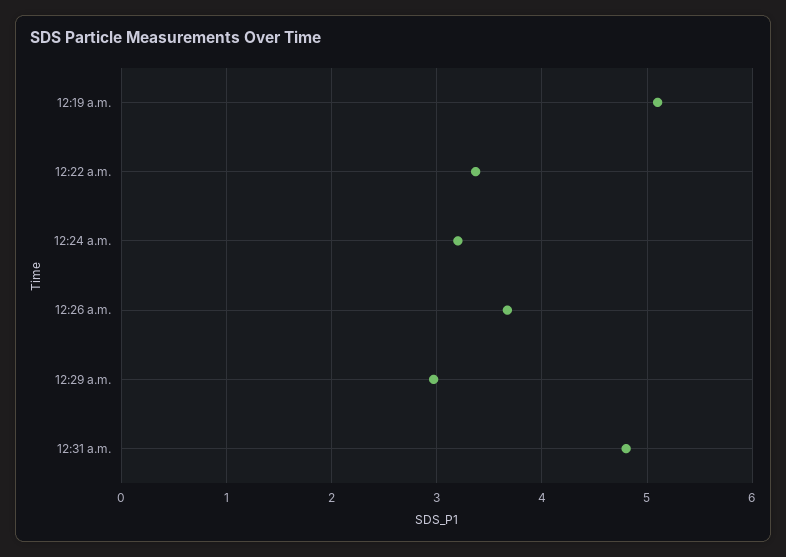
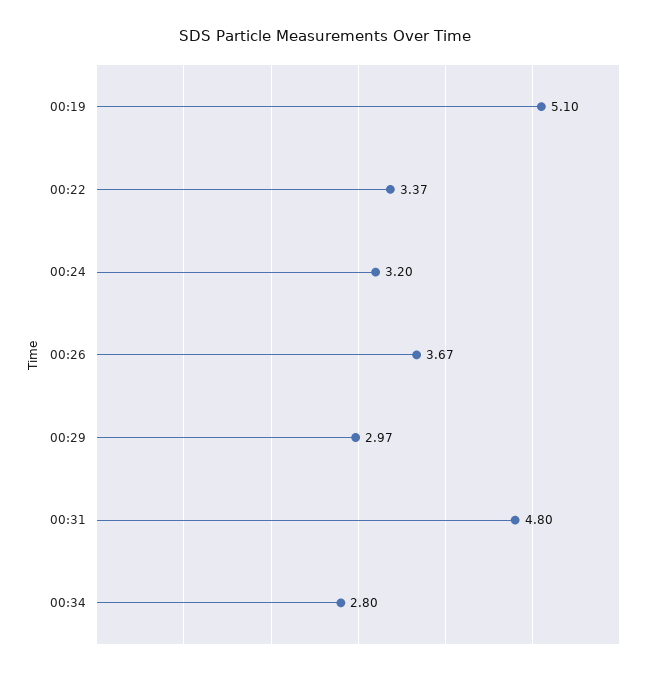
00:34: none -> 2.8

